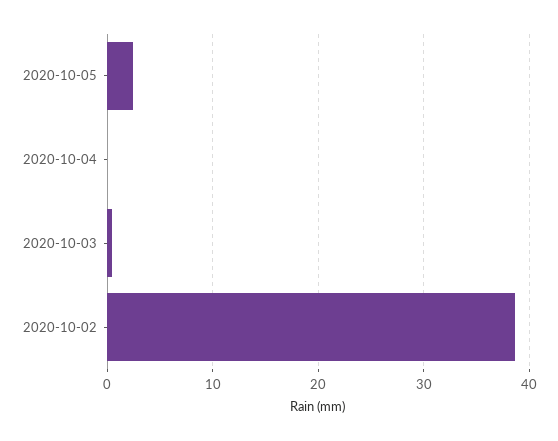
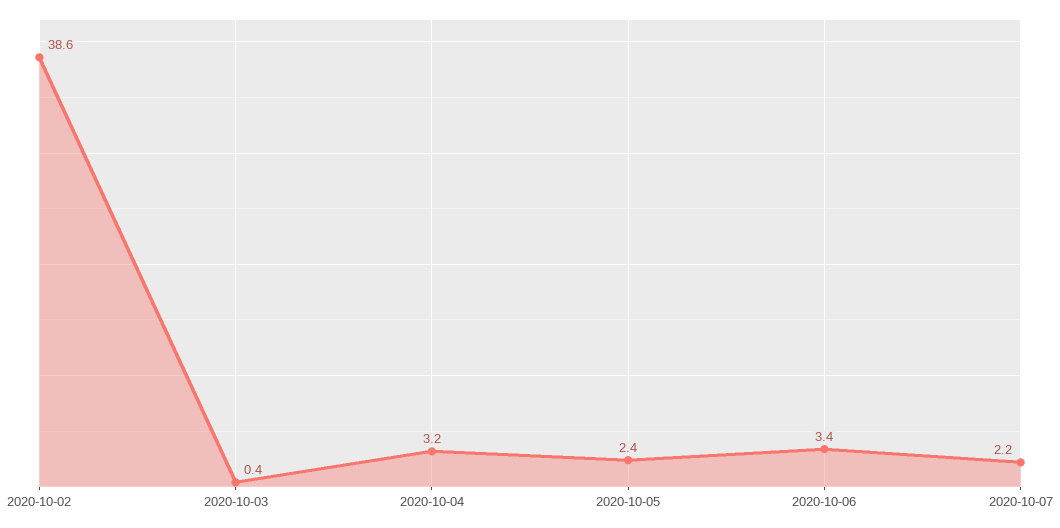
2020-10-04: 0 -> 3.2
2020-10-06: none -> 3.4
2020-10-07: none -> 2.2

